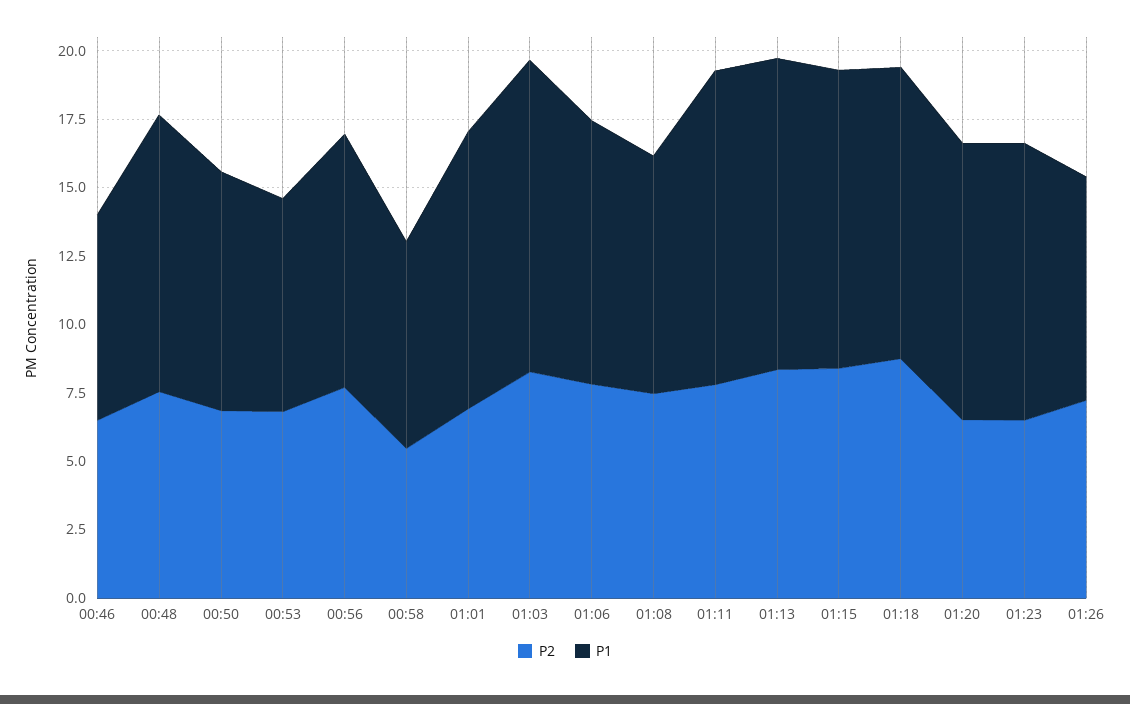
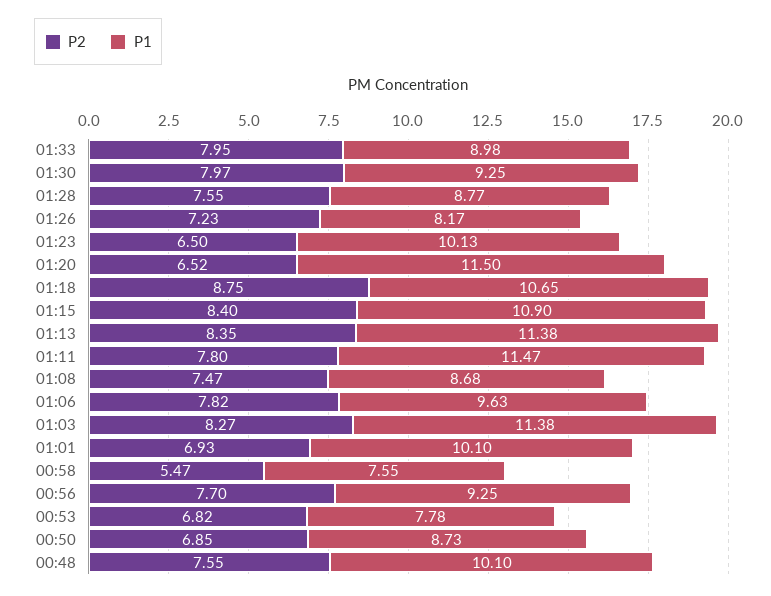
P2, 00:46: 6.5 -> none
P1, 00:46: 7.5 -> none
P1, 01:20: 10 -> 11.5
P2, 01:33: none -> 7.95
P1, 01:33: none -> 8.98
P2, 01:30: none -> 7.97
P1, 01:30: none -> 9.25
P2, 01:28: none -> 7.55
P1, 01:28: none -> 8.77

